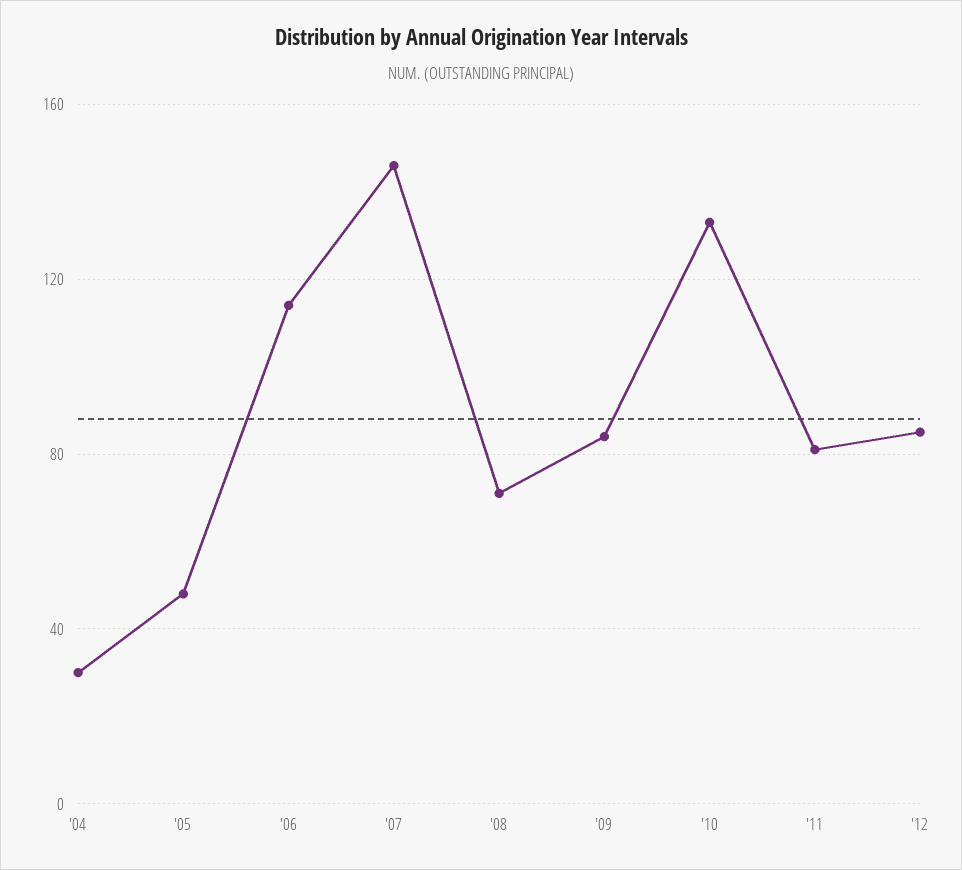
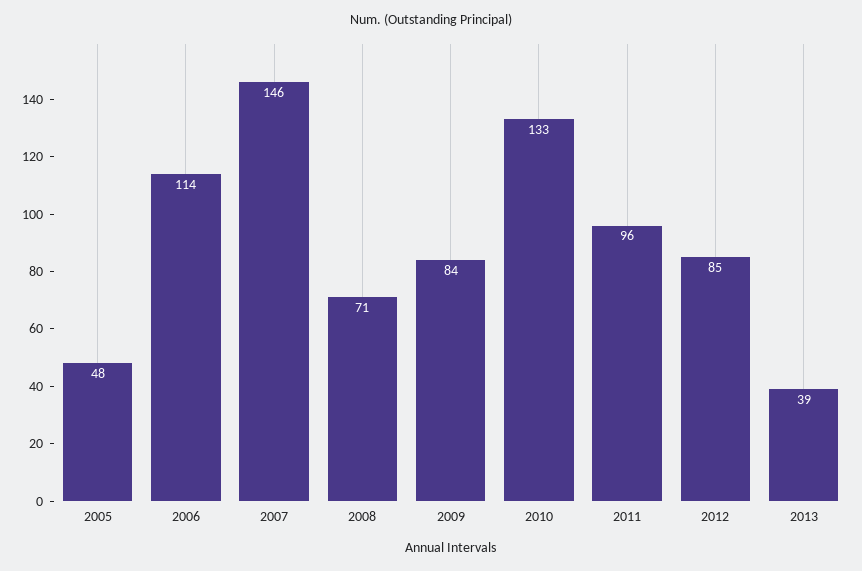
'04: 30 -> none
'11: 80 -> 96
2013: none -> 39

